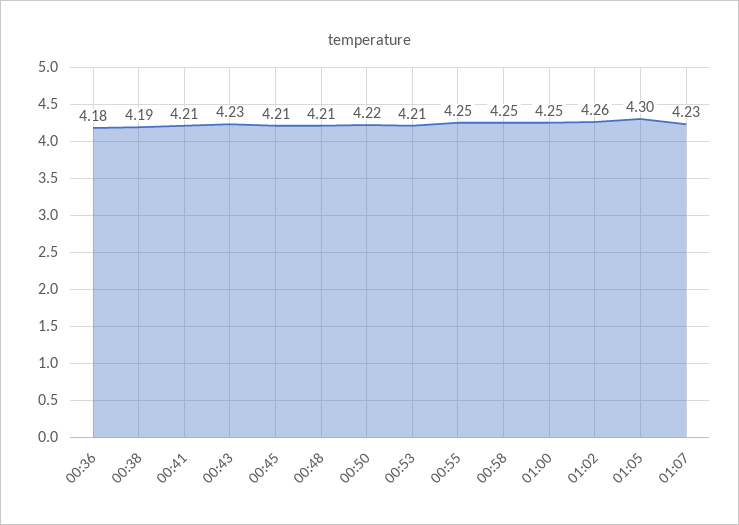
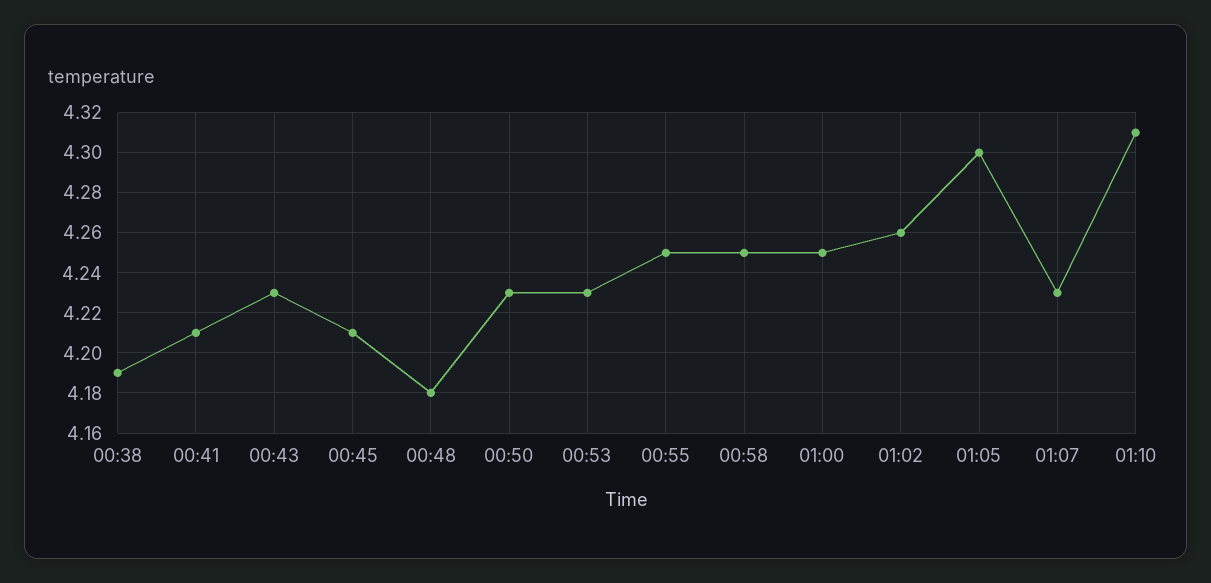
00:36: 4.18 -> none
00:48: 4.21 -> 4.18
00:50: 4.22 -> 4.23
00:53: 4.21 -> 4.23
01:10: none -> 4.31

